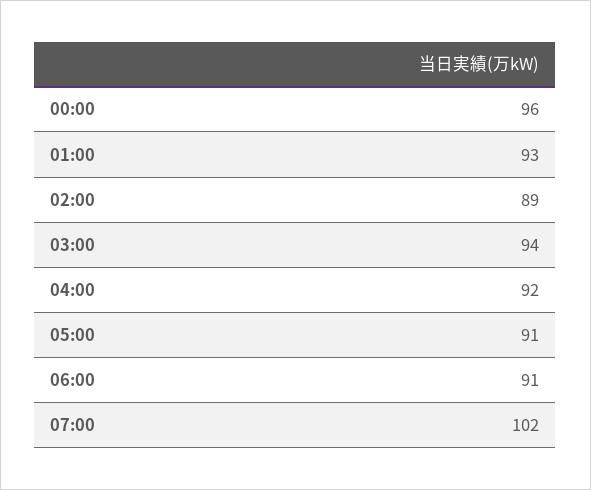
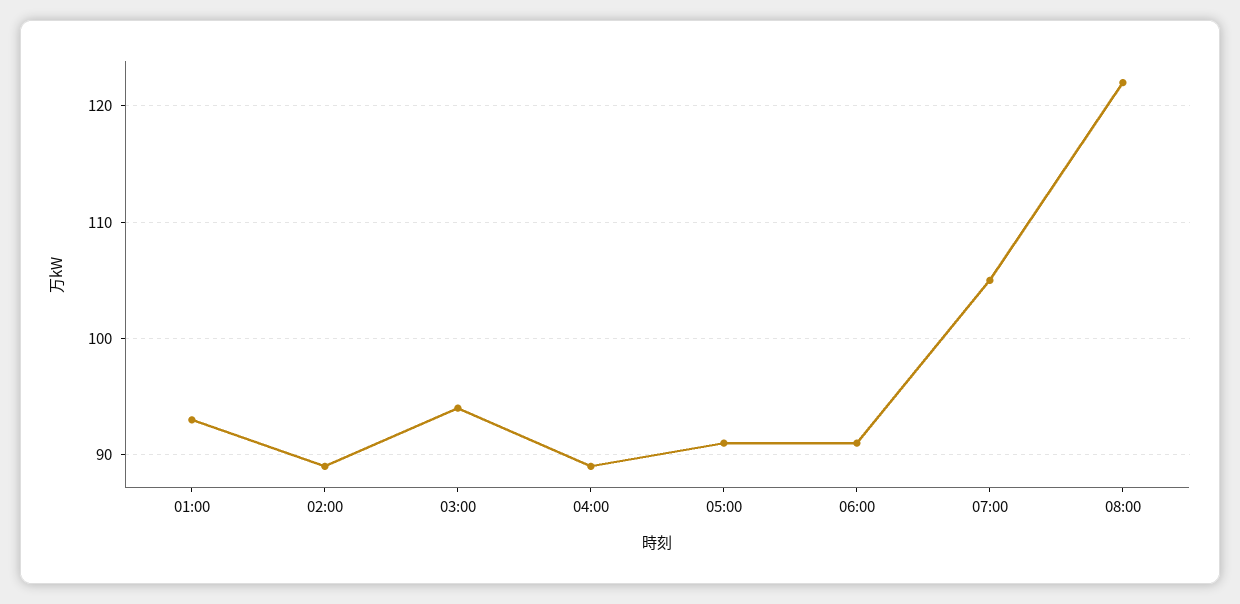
00:00: 96 -> none
04:00: 92 -> 89
07:00: 102 -> 105
08:00: none -> 122

